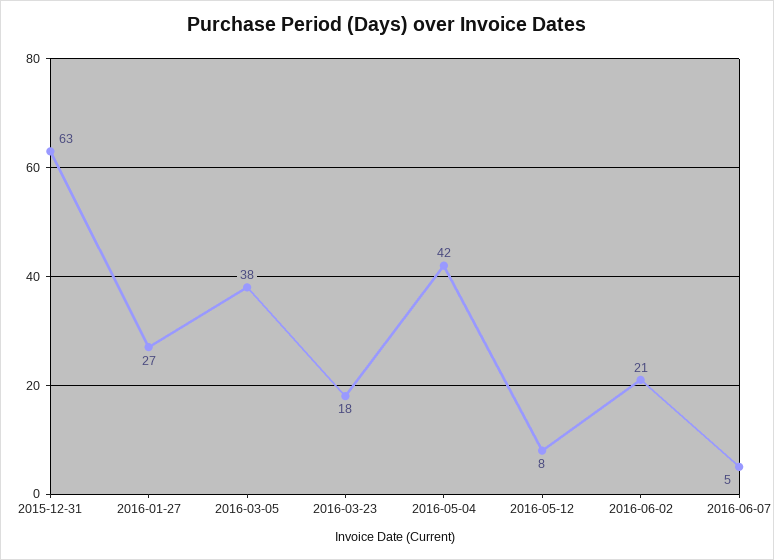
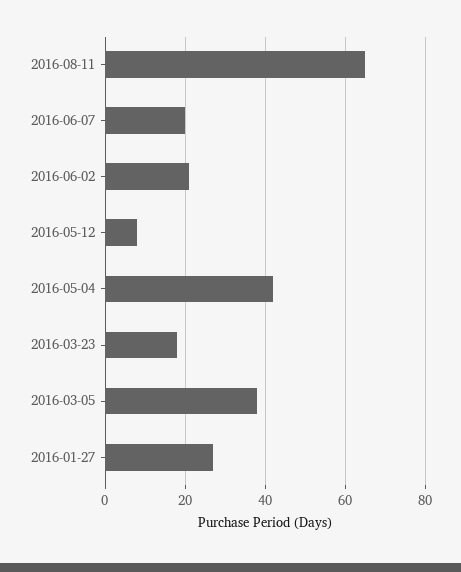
2015-12-31: 63 -> none
2016-06-07: 5 -> 20
2016-08-11: none -> 65

